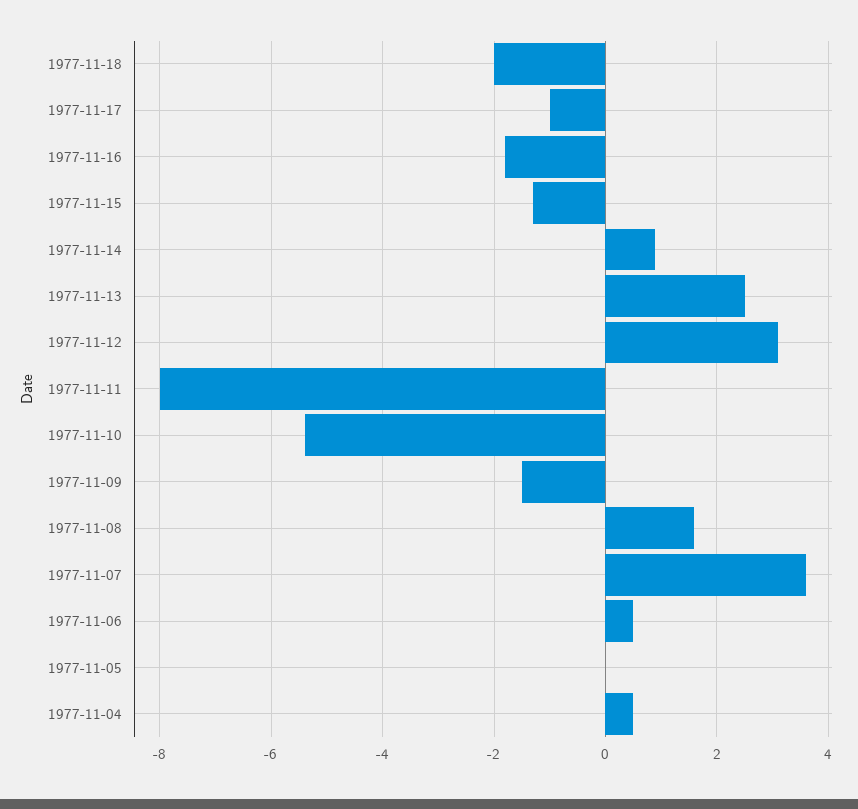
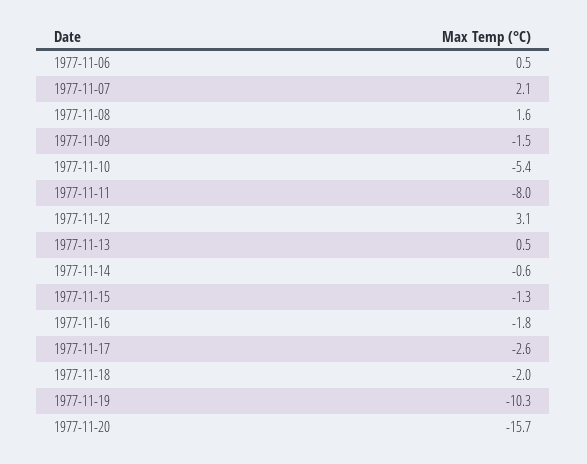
1977-11-17: -1 -> -2.6
1977-11-14: 1 -> -0.6
1977-11-13: 2.5 -> 0.5
1977-11-07: 3.5 -> 2.1
1977-11-05: 0 -> none
1977-11-04: 0.5 -> none
1977-11-19: none -> -10.3
1977-11-20: none -> -15.7

